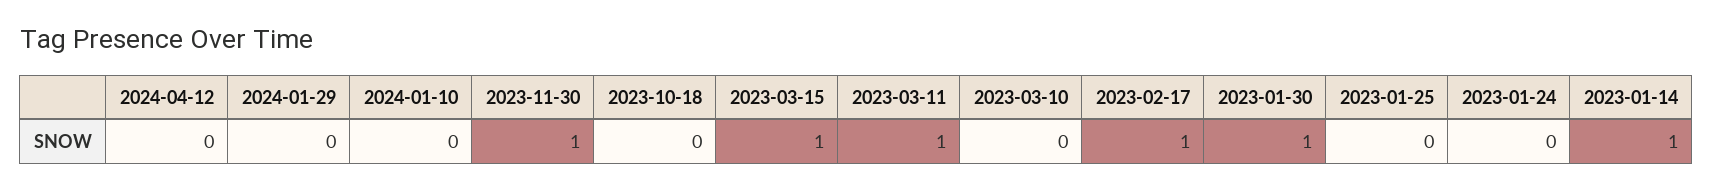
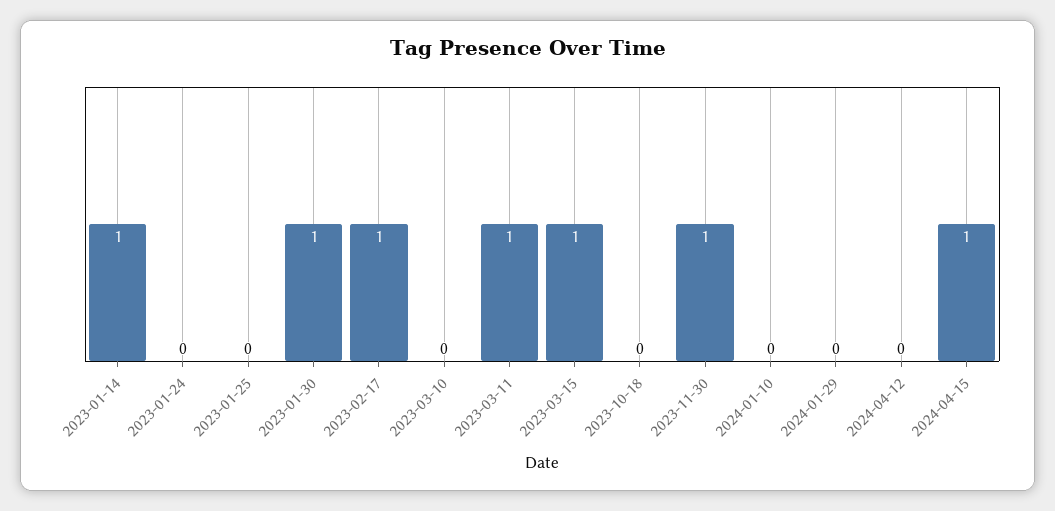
2024-04-15: none -> 1

